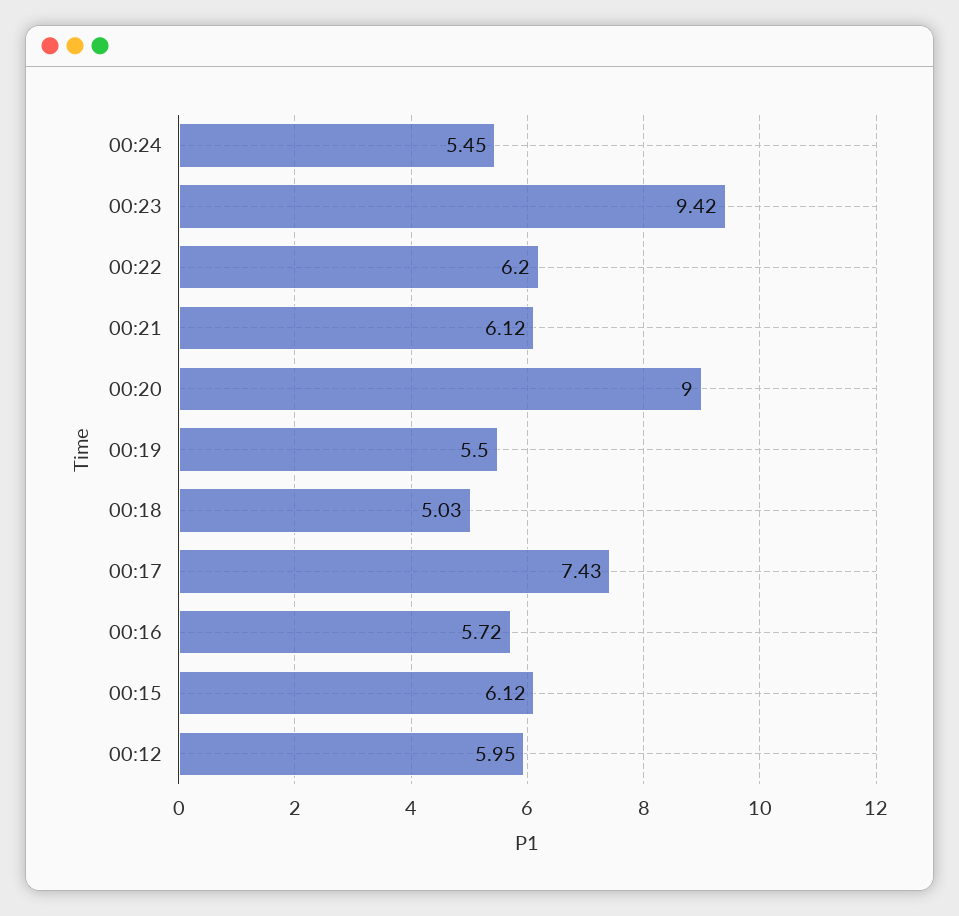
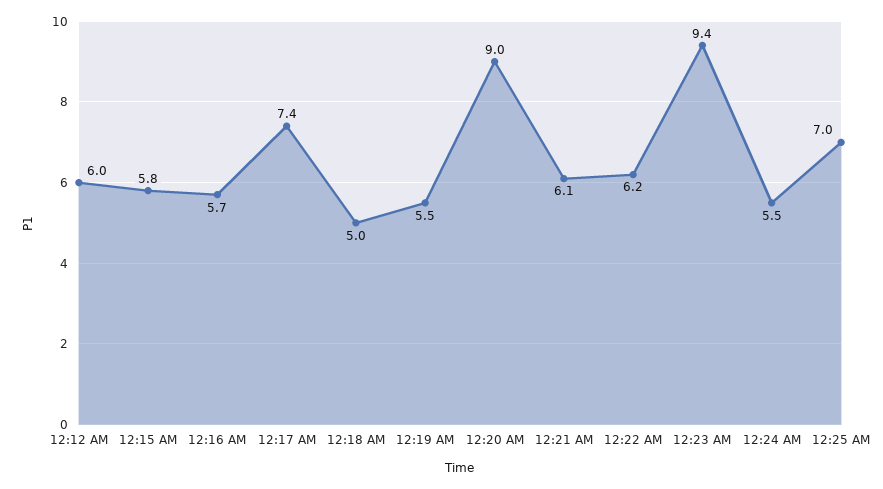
00:15: 6.12 -> 5.8
12:25 AM: none -> 7

